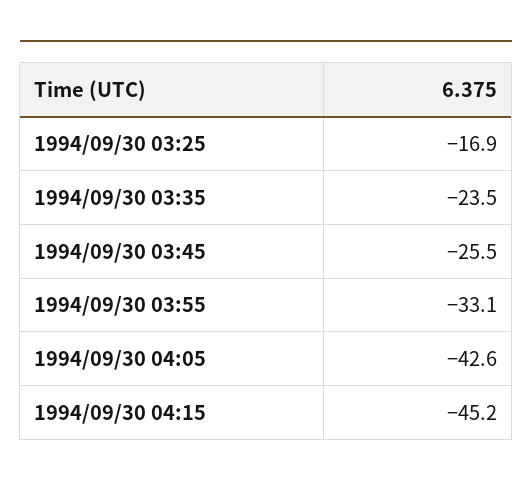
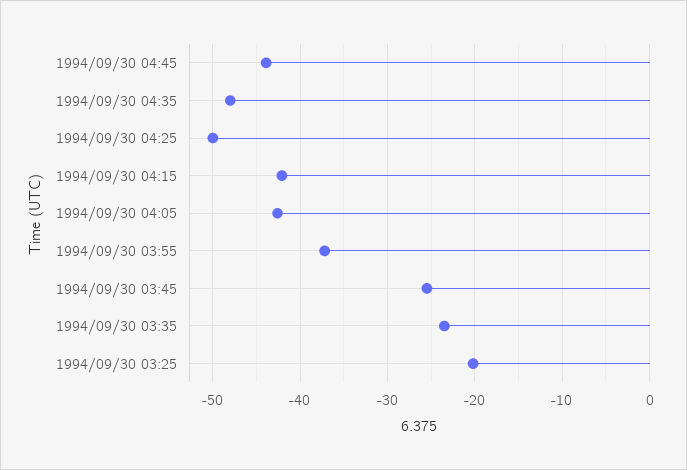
1994/09/30 03:25: -16.9 -> -20
1994/09/30 03:55: -33.1 -> -37
1994/09/30 04:15: -45.2 -> -42
1994/09/30 04:45: none -> -44
1994/09/30 04:35: none -> -48
1994/09/30 04:25: none -> -50

